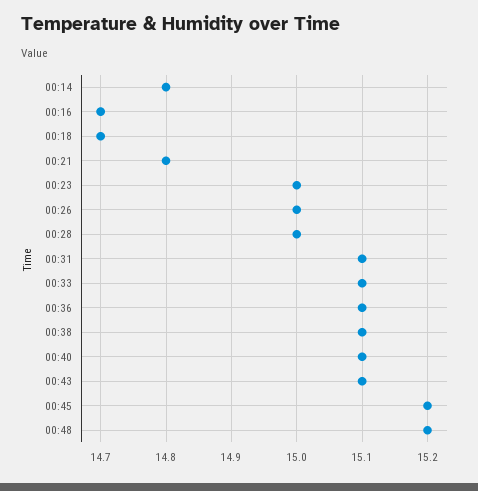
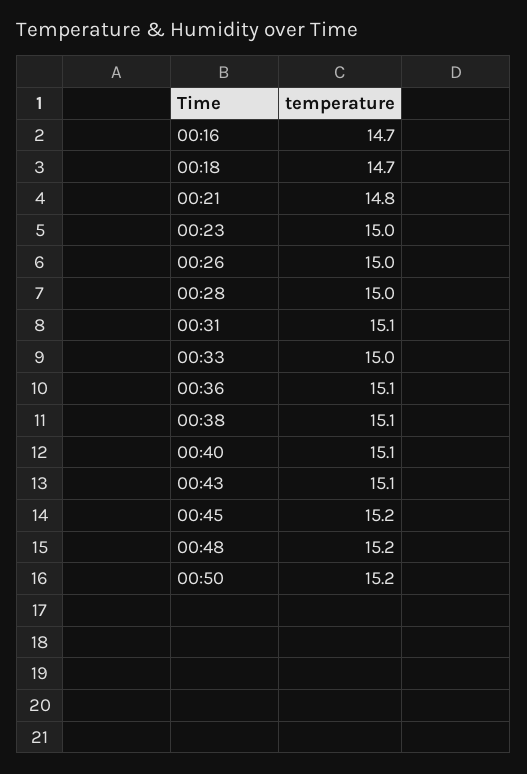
00:14: 14.8 -> none
00:33: 15.1 -> 15
00:50: none -> 15.2

